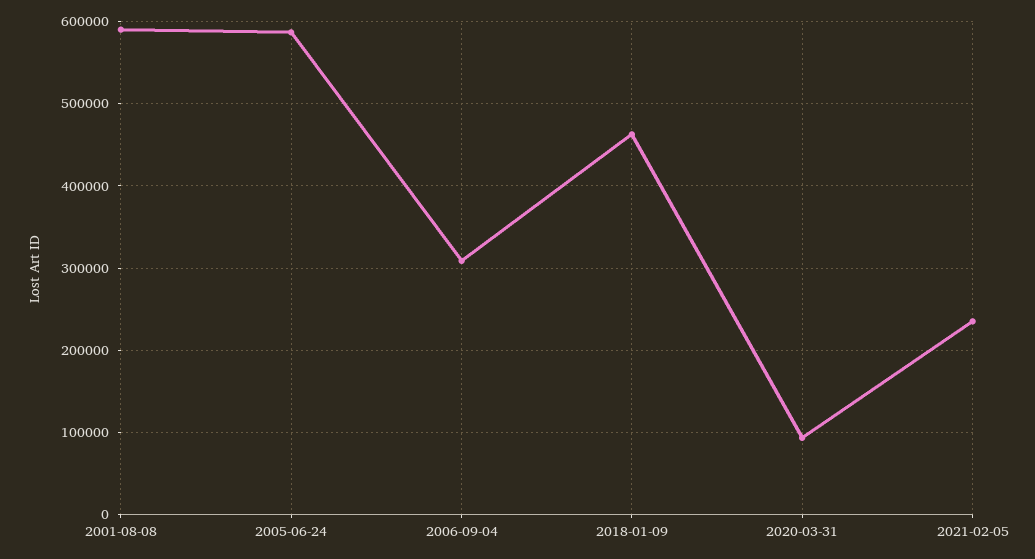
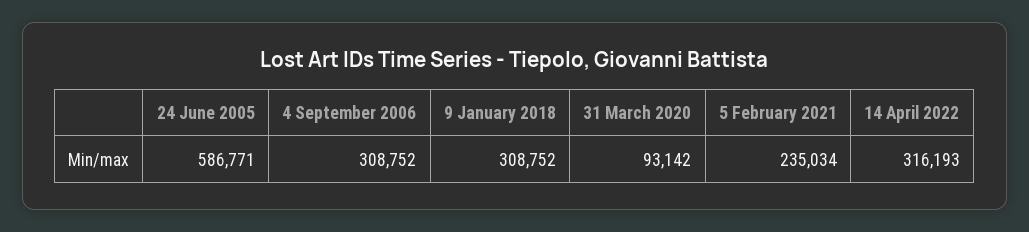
2001-08-08: 590000 -> none
2018-01-09: 460000 -> 308752
14 April 2022: none -> 316193

